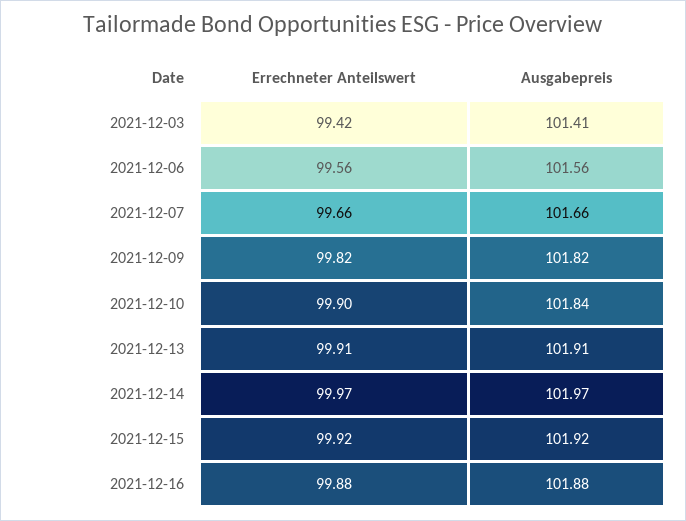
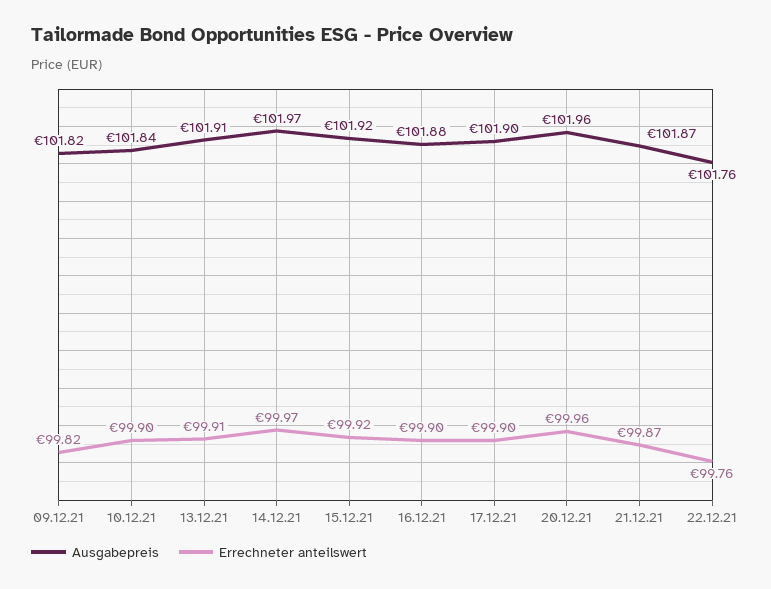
Errechneter Anteilswert, 2021-12-03: 99.42 -> none
Ausgabepreis, 2021-12-03: 101.41 -> none
Errechneter Anteilswert, 2021-12-06: 99.56 -> none
Ausgabepreis, 2021-12-06: 101.56 -> none
Errechneter Anteilswert, 2021-12-07: 99.66 -> none
Ausgabepreis, 2021-12-07: 101.66 -> none
Errechneter Anteilswert, 2021-12-16: 99.88 -> 99.9
Ausgabepreis, 17.12.21: none -> 101.9
Errechneter Anteilswert, 17.12.21: none -> 99.9
Ausgabepreis, 20.12.21: none -> 101.96
Errechneter Anteilswert, 20.12.21: none -> 99.96
Ausgabepreis, 21.12.21: none -> 101.87
Errechneter Anteilswert, 21.12.21: none -> 99.87
Ausgabepreis, 22.12.21: none -> 101.76
Errechneter Anteilswert, 22.12.21: none -> 99.76

